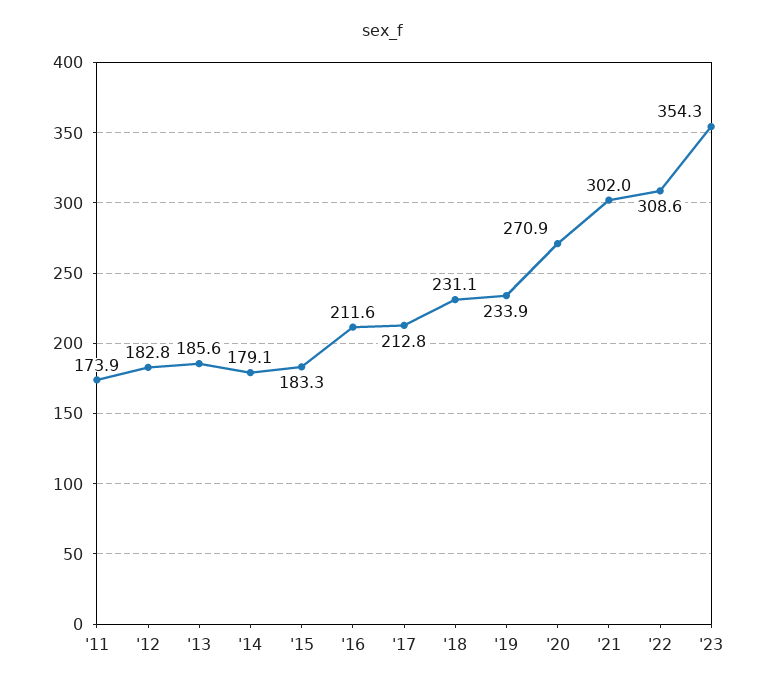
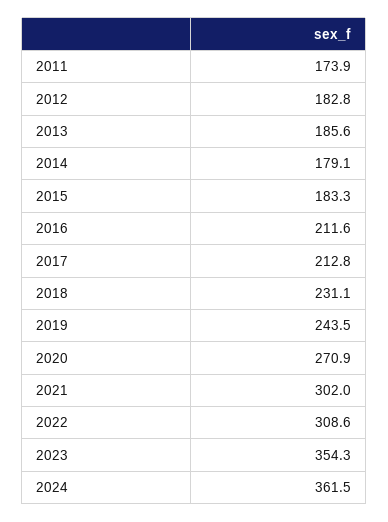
'19: 233.9 -> 243.5
2024: none -> 361.5

